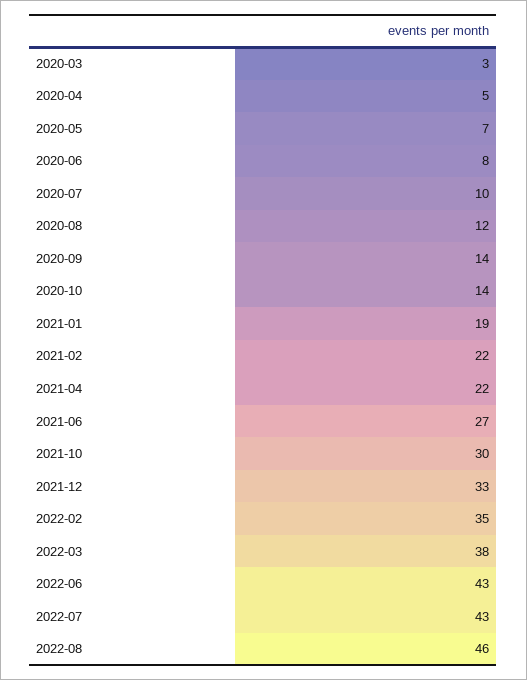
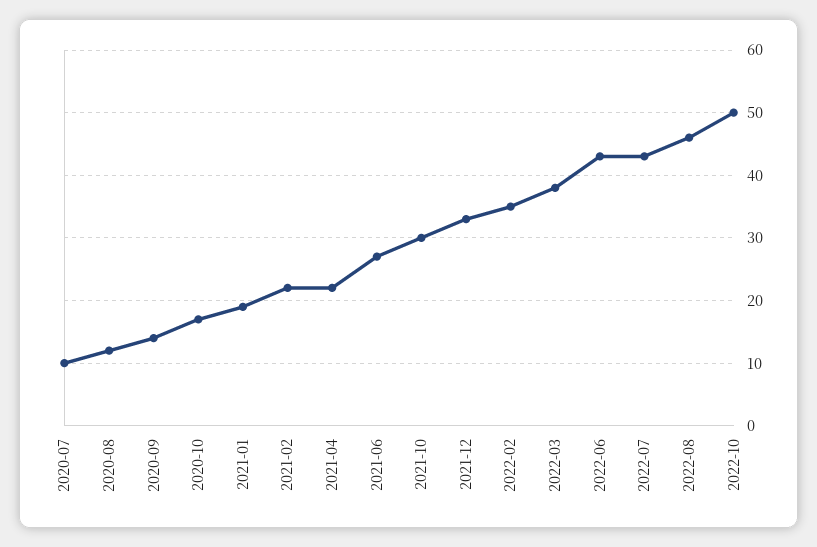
2020-03: 3 -> none
2020-04: 5 -> none
2020-05: 7 -> none
2020-06: 8 -> none
2020-10: 14 -> 17
2022-10: none -> 50

